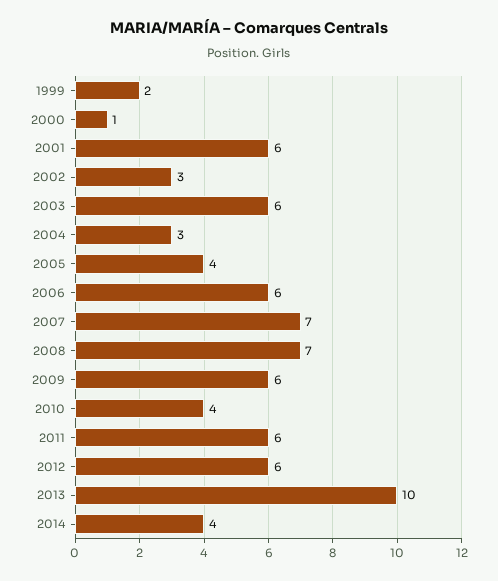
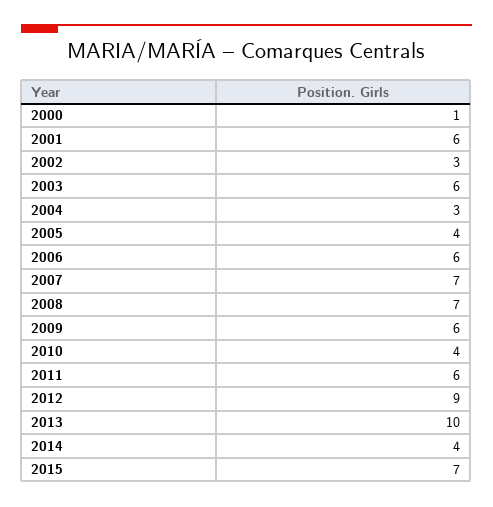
1999: 2 -> none
2012: 6 -> 9
2015: none -> 7

